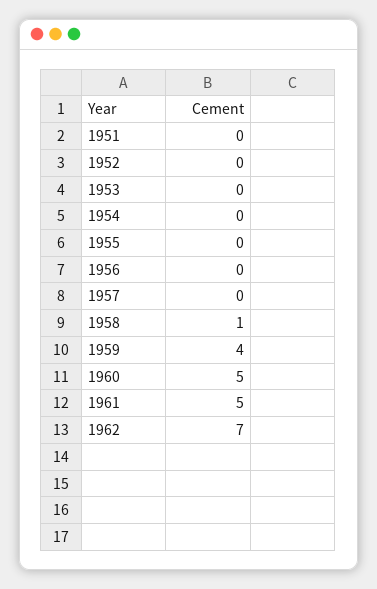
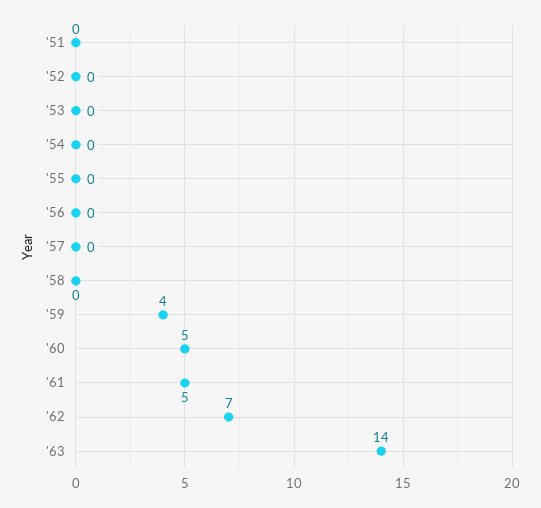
1958: 1 -> 0
'63: none -> 14

